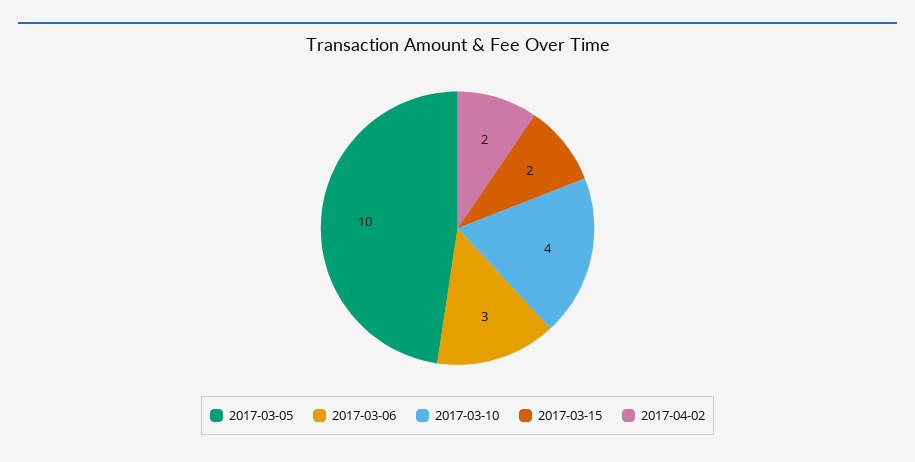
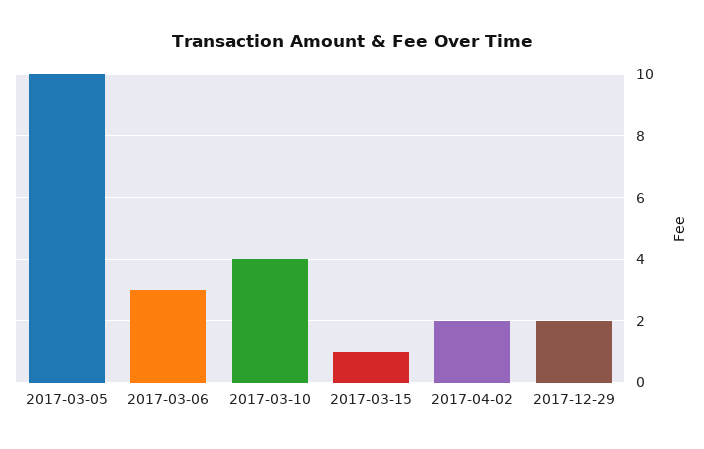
2017-03-15: 2 -> 1
2017-12-29: none -> 2

